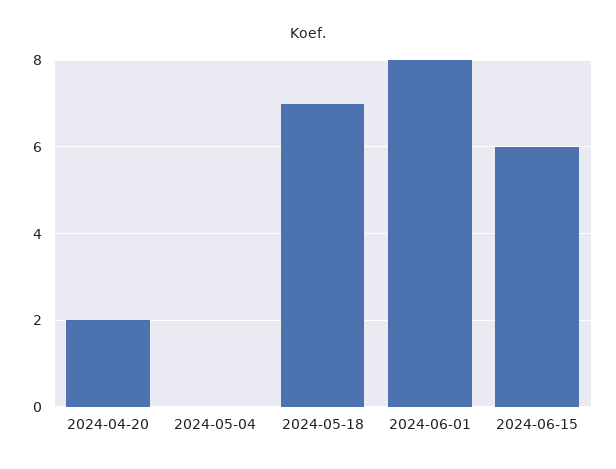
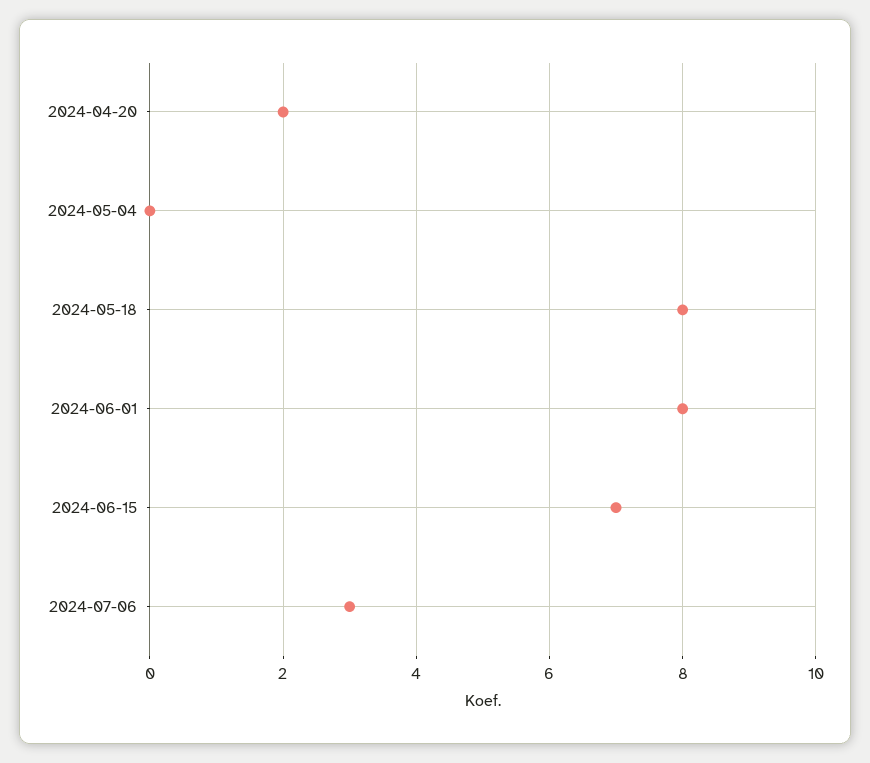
2024-05-18: 7 -> 8
2024-06-15: 6 -> 7
2024-07-06: none -> 3

